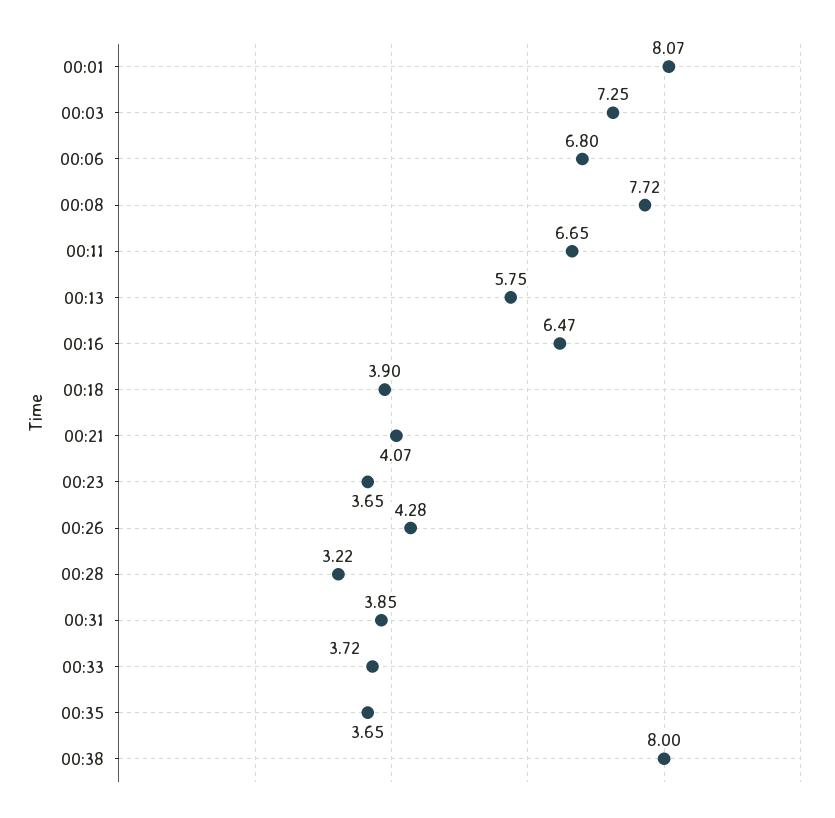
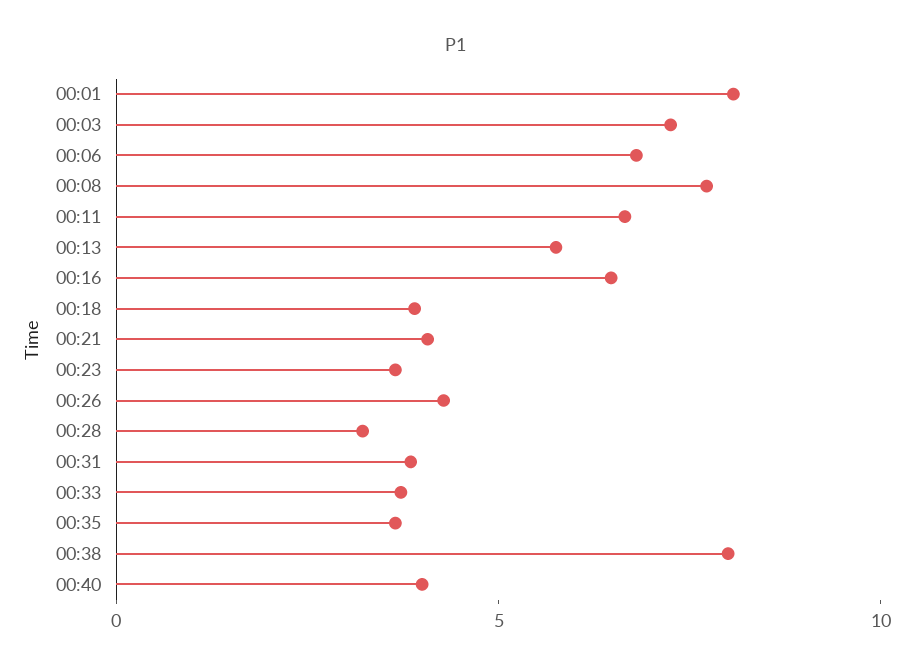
00:40: none -> 4

